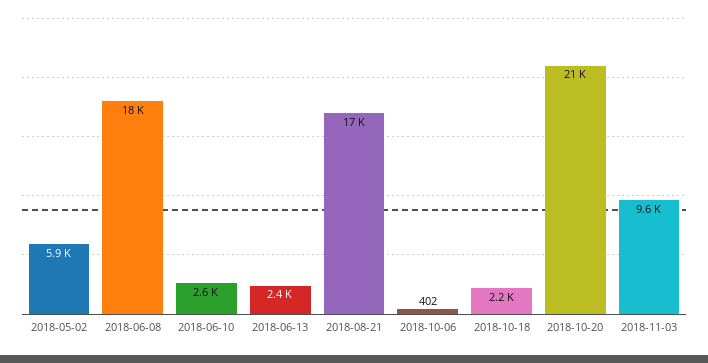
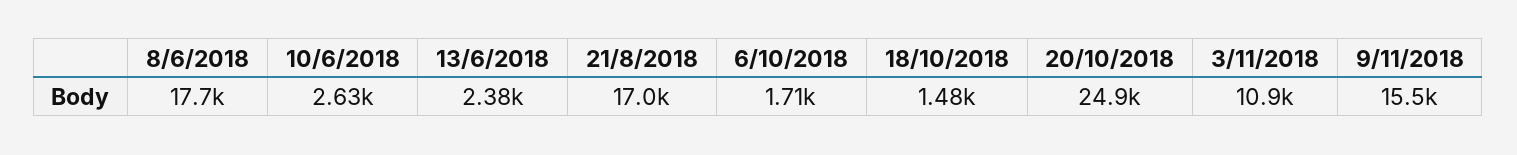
2018-05-02: 5900 -> none
2018-10-06: 402 -> 1710
2018-10-18: 2200 -> 1480
2018-10-20: 21000 -> 24900
2018-11-03: 9600 -> 10900
9/11/2018: none -> 15500

